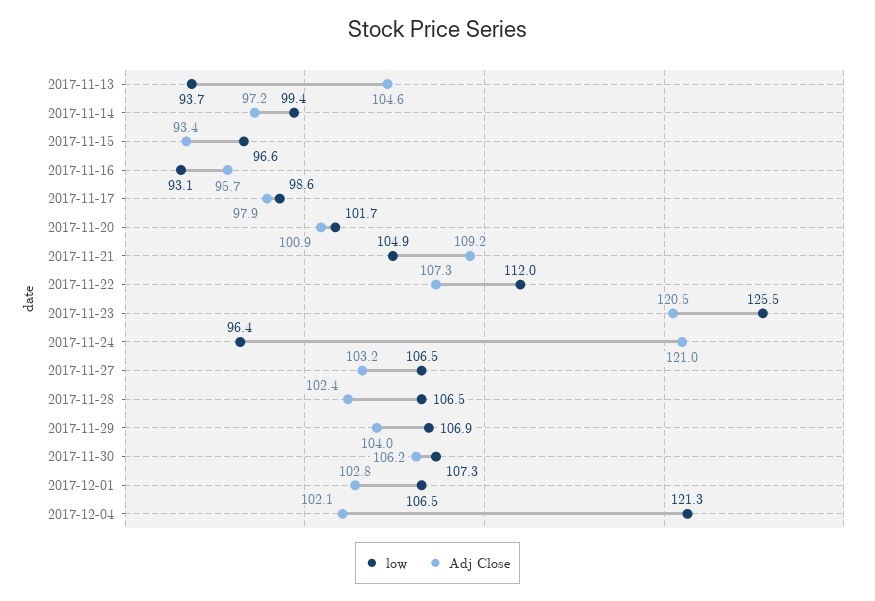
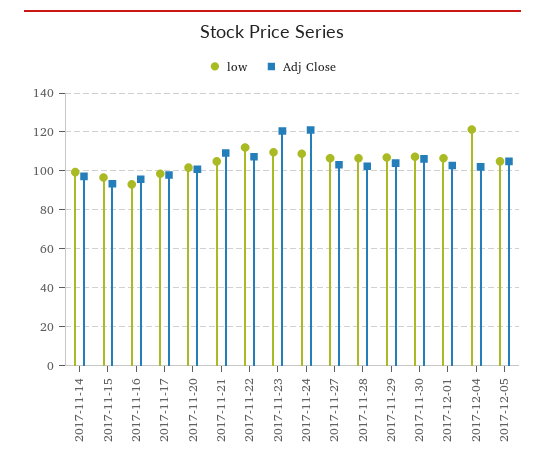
low, 2017-11-13: 93.7 -> none
Adj Close, 2017-11-13: 104.6 -> none
low, 2017-11-23: 125.5 -> 110
low, 2017-11-24: 96.4 -> 110
low, 2017-12-05: none -> 105
Adj Close, 2017-12-05: none -> 105

